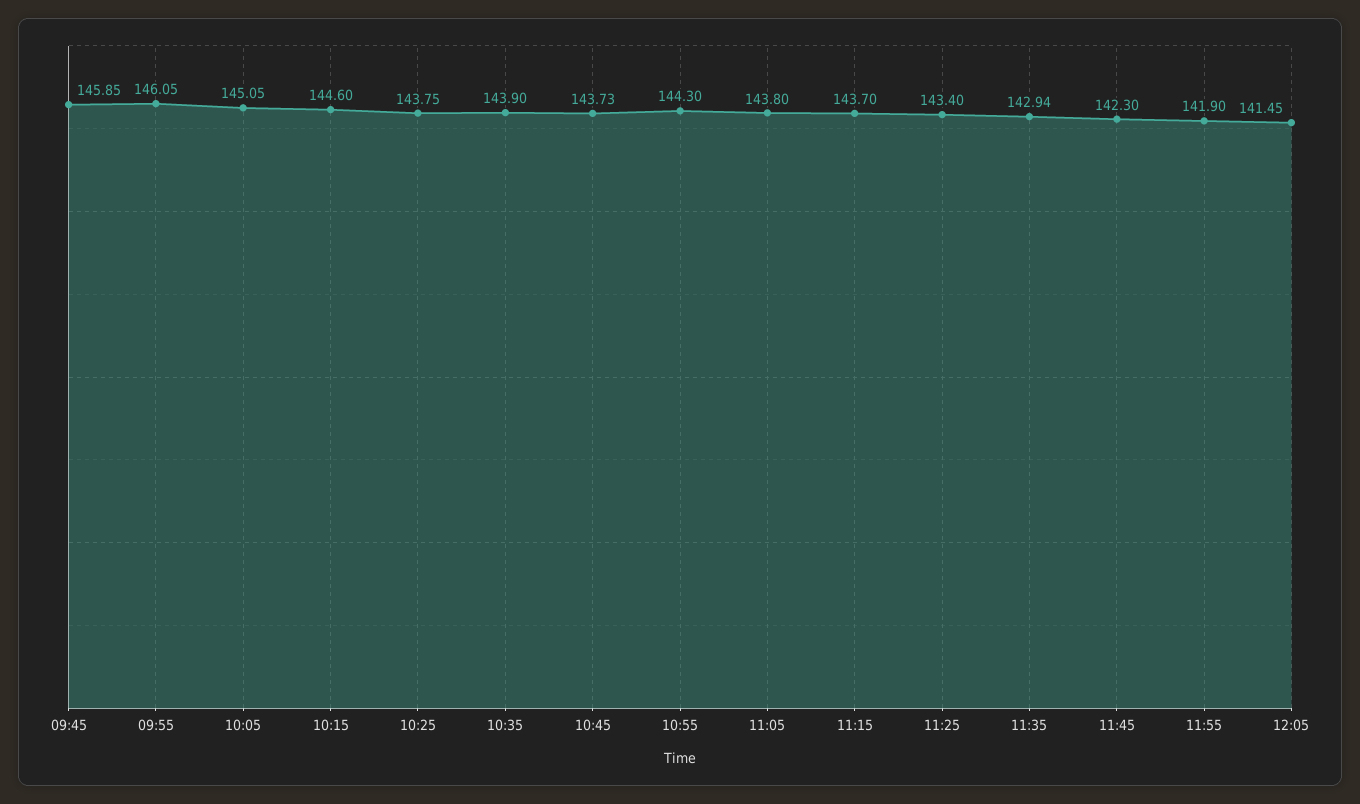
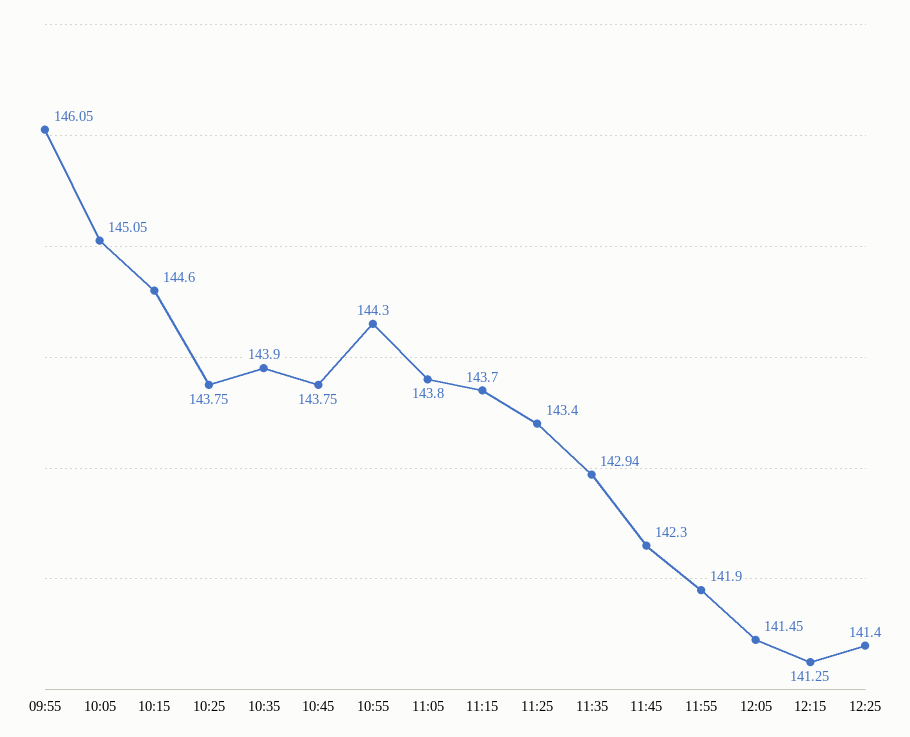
09:45: 145.85 -> none
10:45: 143.73 -> 143.75
12:15: none -> 141.25
12:25: none -> 141.4

